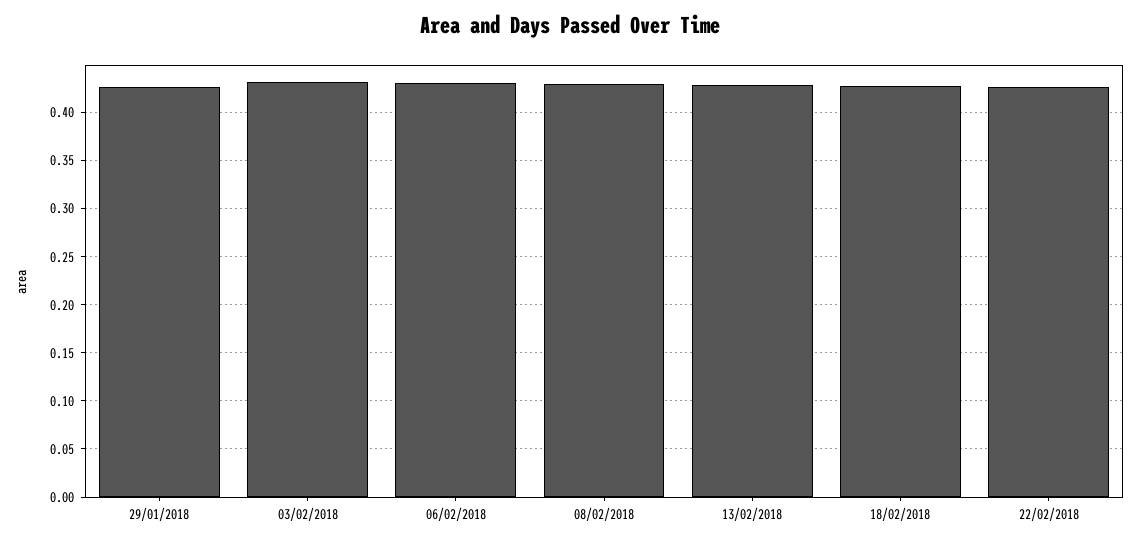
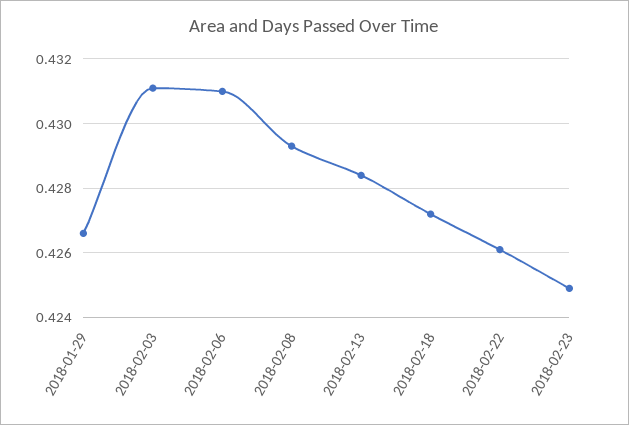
2018-02-23: none -> 0.425

